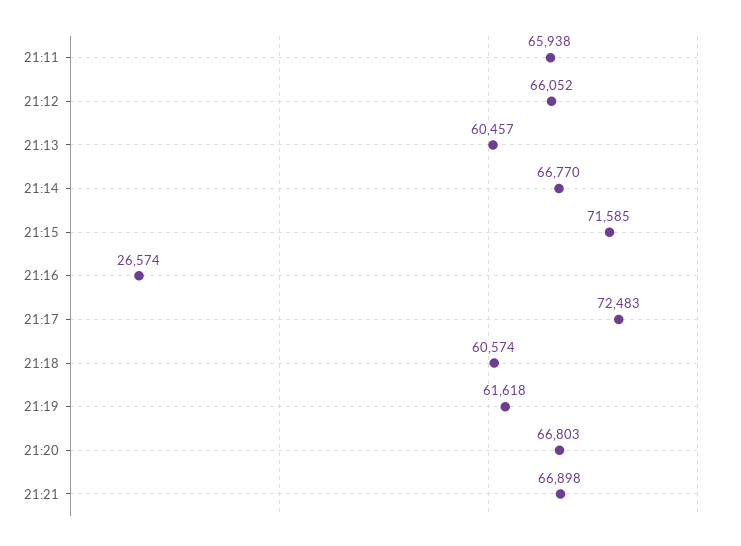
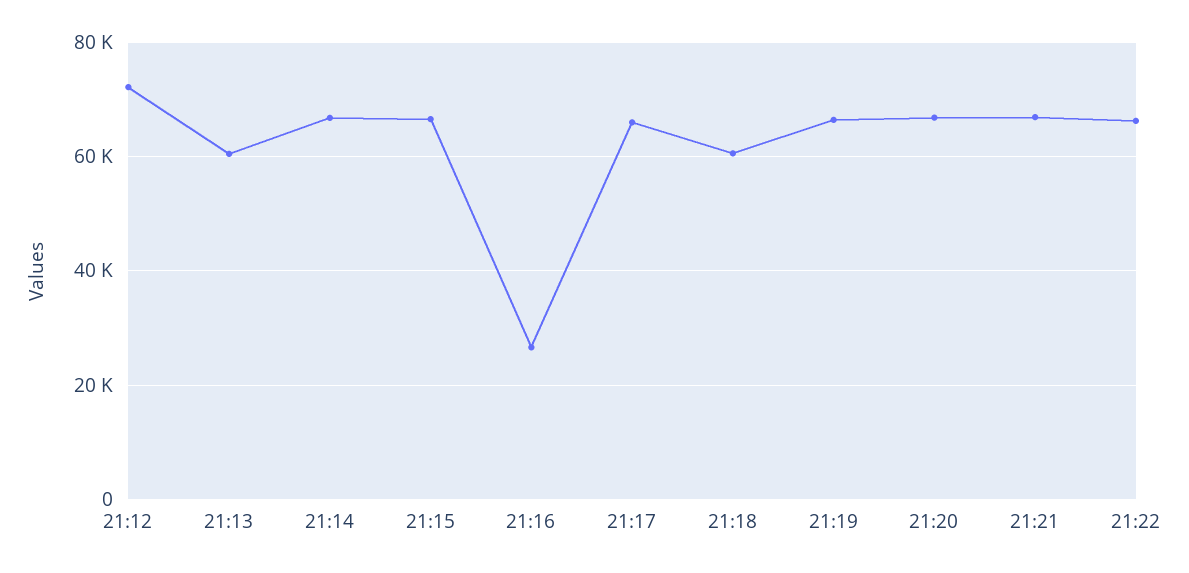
21:11: 65938 -> none
21:12: 66052 -> 72000
21:15: 71585 -> 66000
21:17: 72483 -> 66000
21:19: 61618 -> 66000
21:22: none -> 66000

